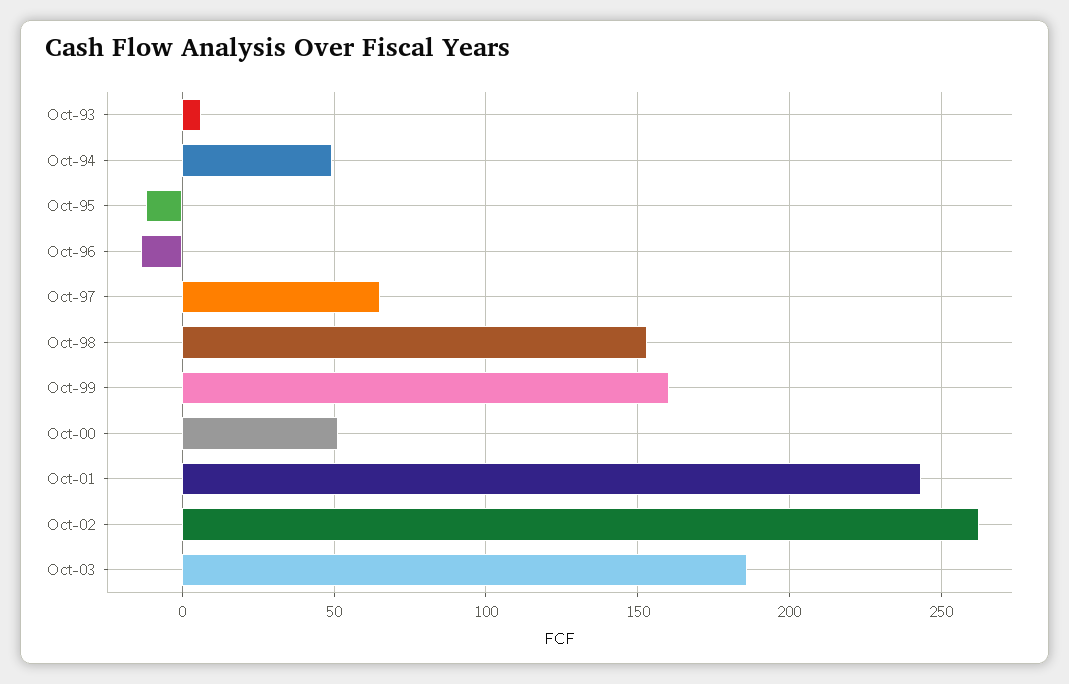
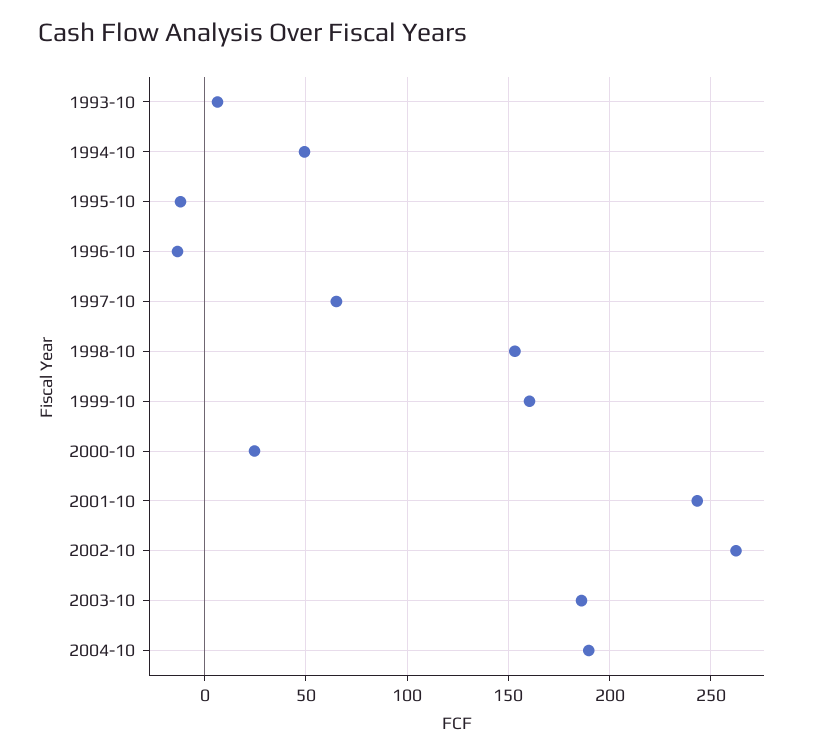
Oct-00: 50 -> 25
2004-10: none -> 190

